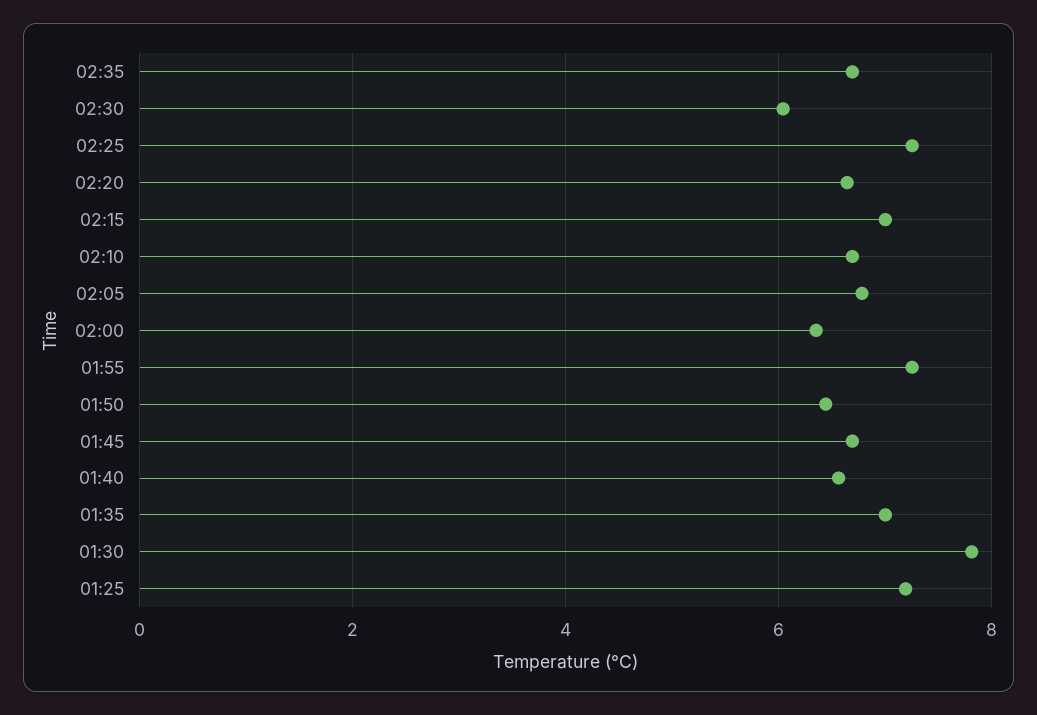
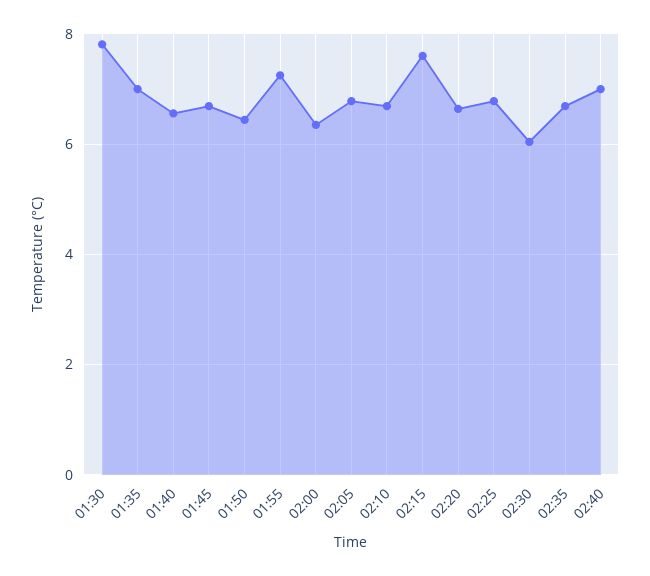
02:25: 7.2 -> 6.8
02:15: 7 -> 7.6
01:25: 7.2 -> none
02:40: none -> 7

